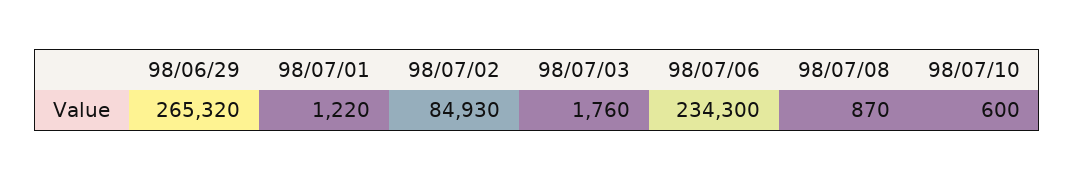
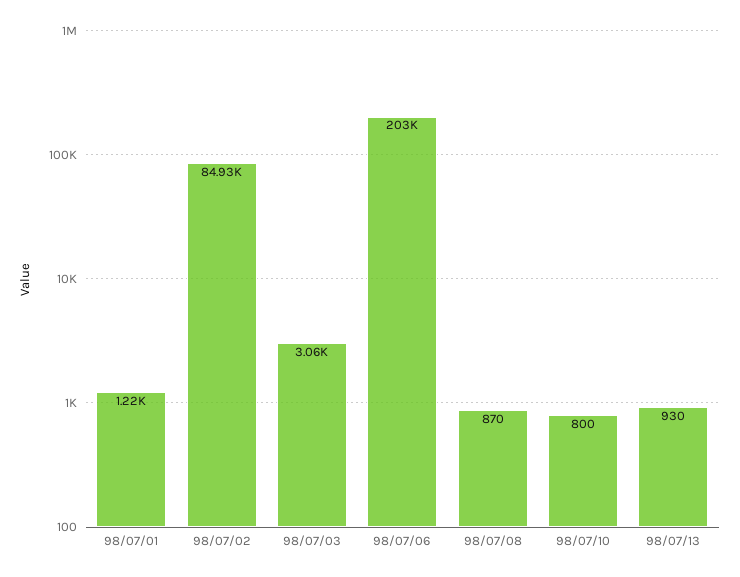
98/06/29: 265320 -> none
98/07/03: 1760 -> 3060
98/07/06: 234300 -> 203000
98/07/10: 600 -> 800
98/07/13: none -> 930

